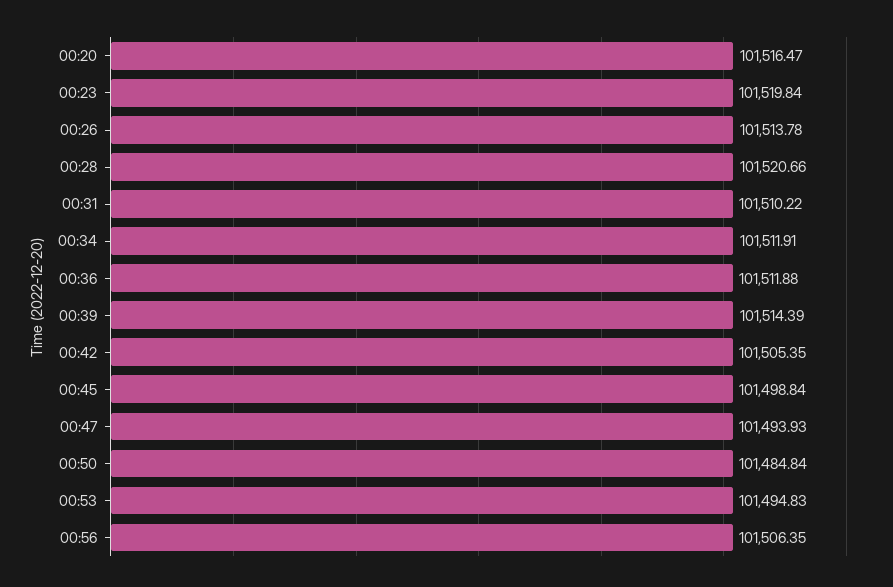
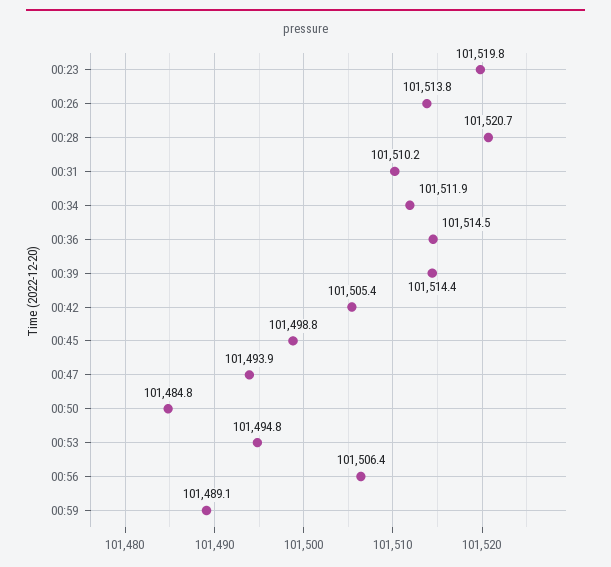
00:20: 101516.47 -> none
00:36: 101511.88 -> 101514.5
00:59: none -> 101489.1

